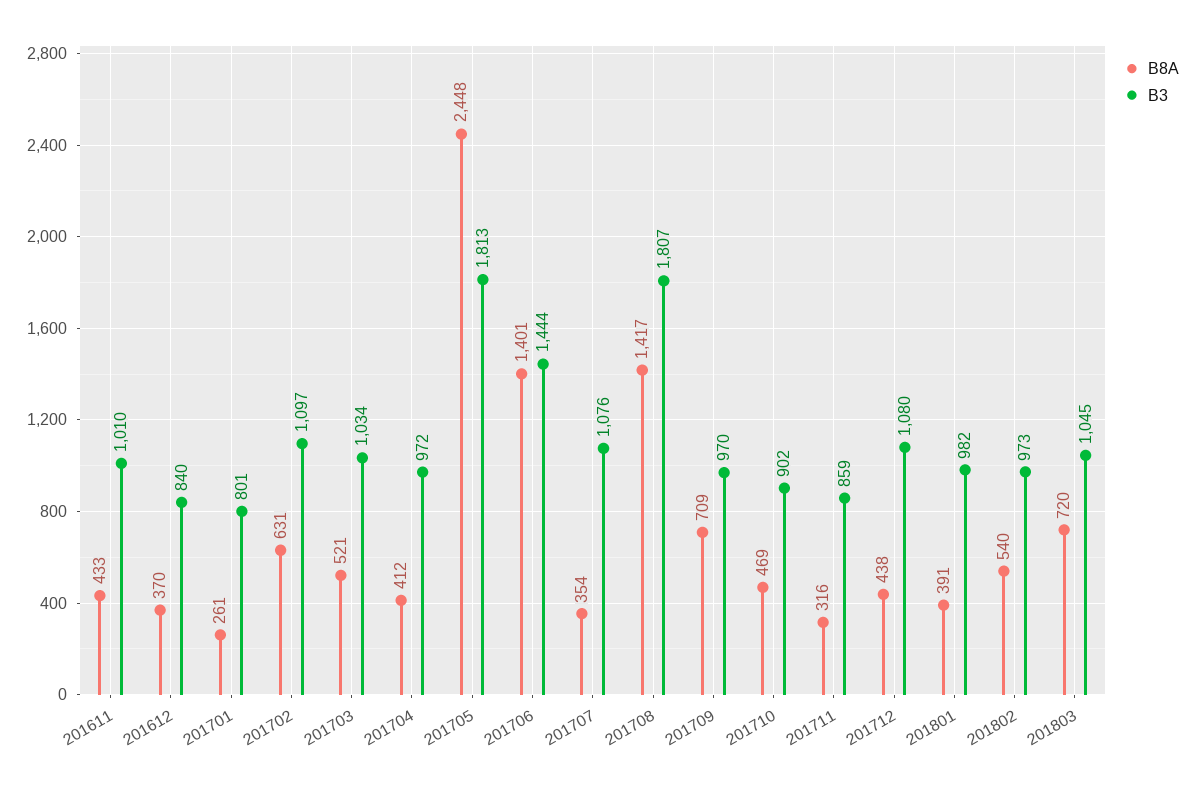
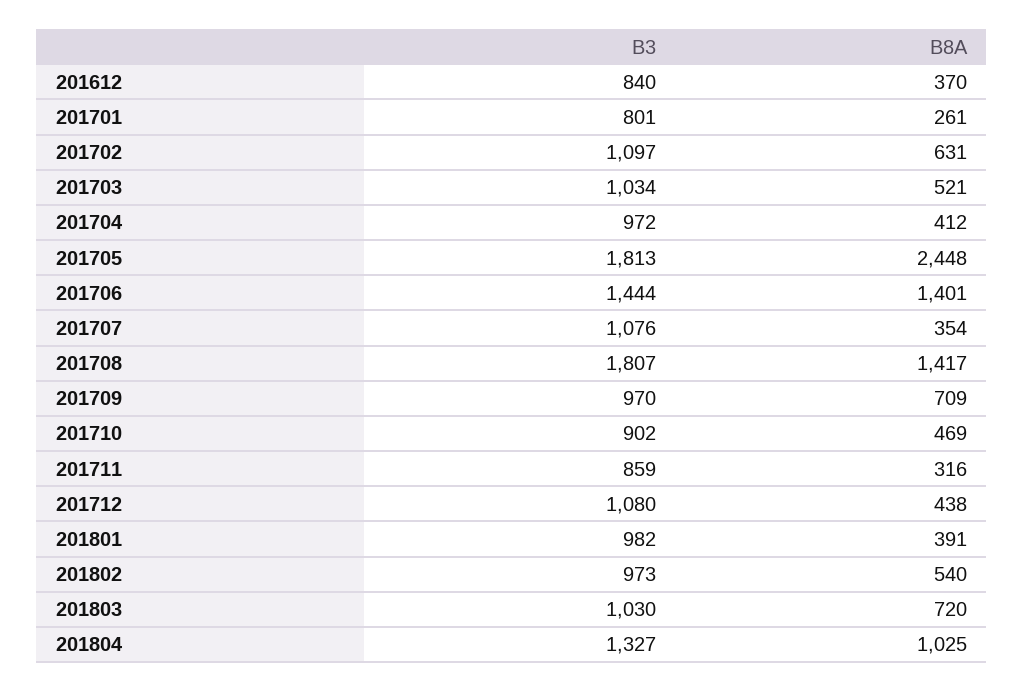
B8A, 201611: 433 -> none
B3, 201611: 1010 -> none
B3, 201803: 1045 -> 1030
B3, 201804: none -> 1327
B8A, 201804: none -> 1025

